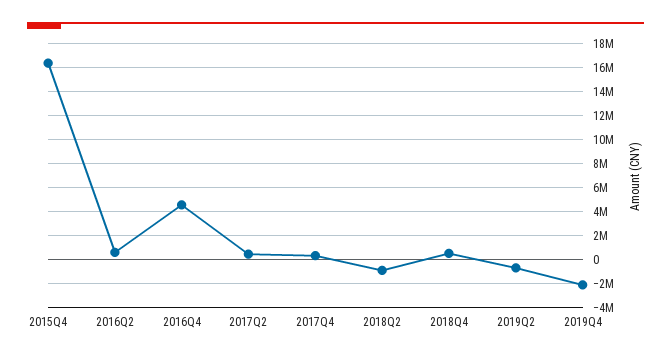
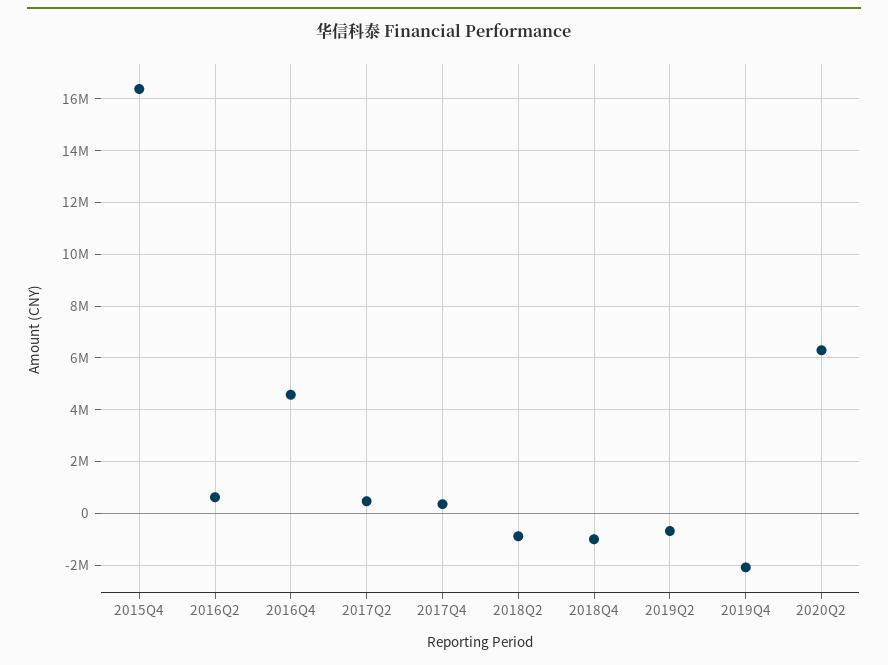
2018Q4: 500000 -> -1000000
2020Q2: none -> 6250000

